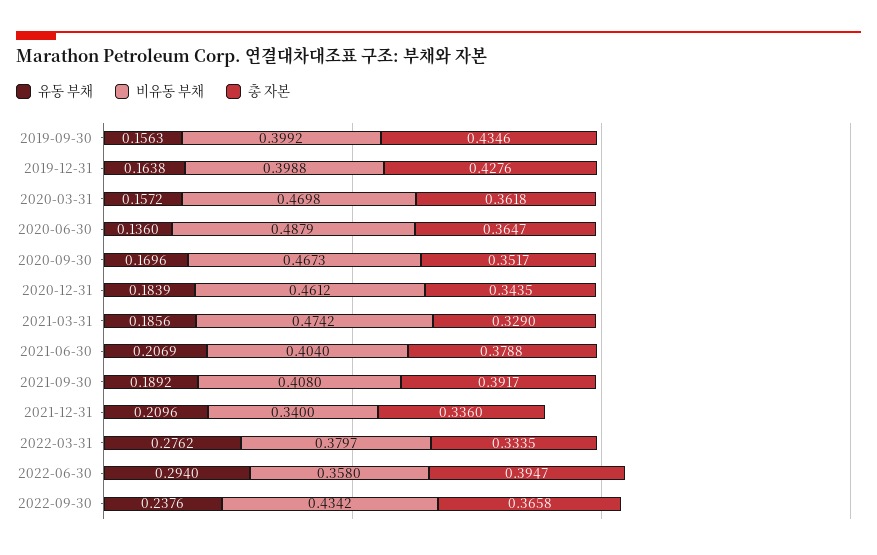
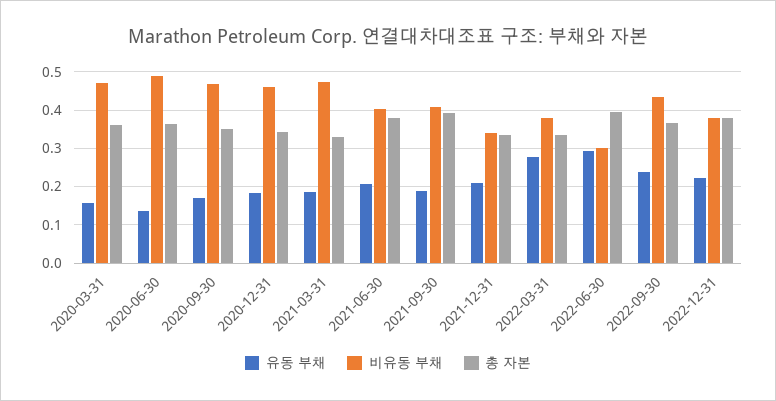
유동 부채, 2019-09-30: 0.1563 -> none
비유동 부채, 2019-09-30: 0.3992 -> none
총 자본, 2019-09-30: 0.4346 -> none
유동 부채, 2019-12-31: 0.1638 -> none
비유동 부채, 2019-12-31: 0.3988 -> none
총 자본, 2019-12-31: 0.4276 -> none
비유동 부채, 2022-06-30: 0.358 -> 0.3
유동 부채, 2022-12-31: none -> 0.22
비유동 부채, 2022-12-31: none -> 0.38
총 자본, 2022-12-31: none -> 0.38

